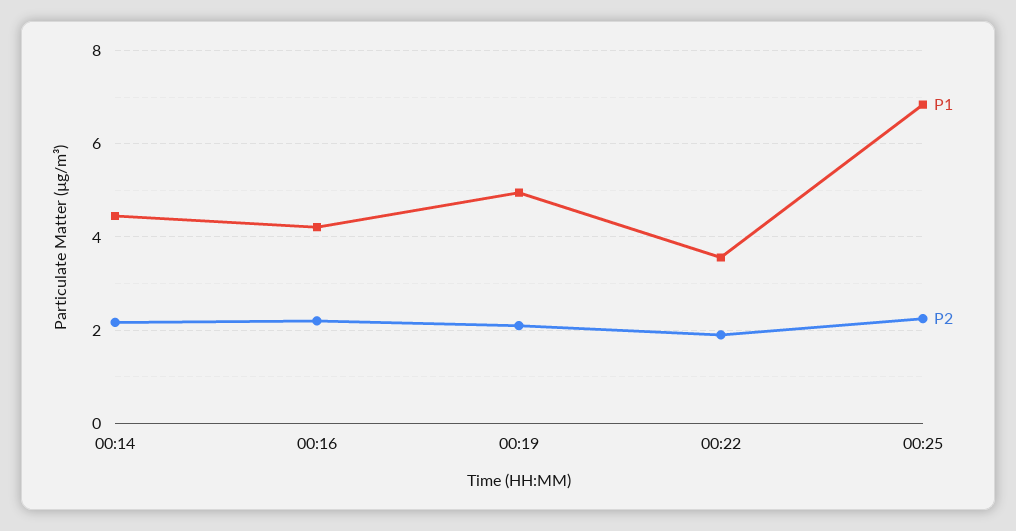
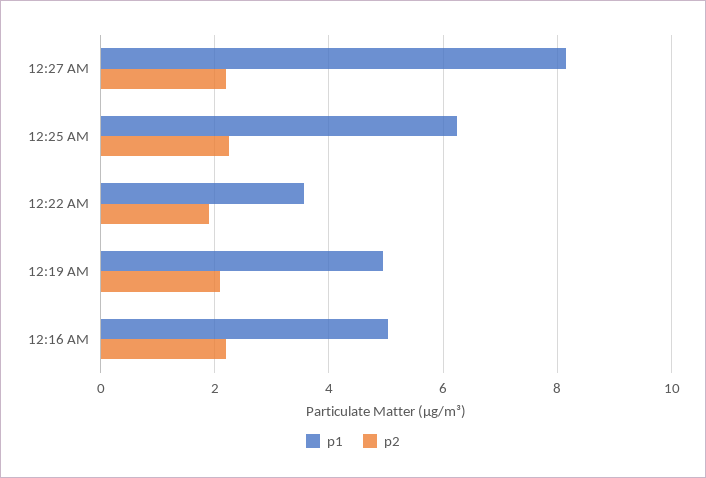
P1, 00:14: 4.4 -> none
P2, 00:14: 2.2 -> none
P1, 00:16: 4.2 -> 5
P1, 00:25: 6.8 -> 6.2
P1, 12:27 AM: none -> 8.2
P2, 12:27 AM: none -> 2.2

